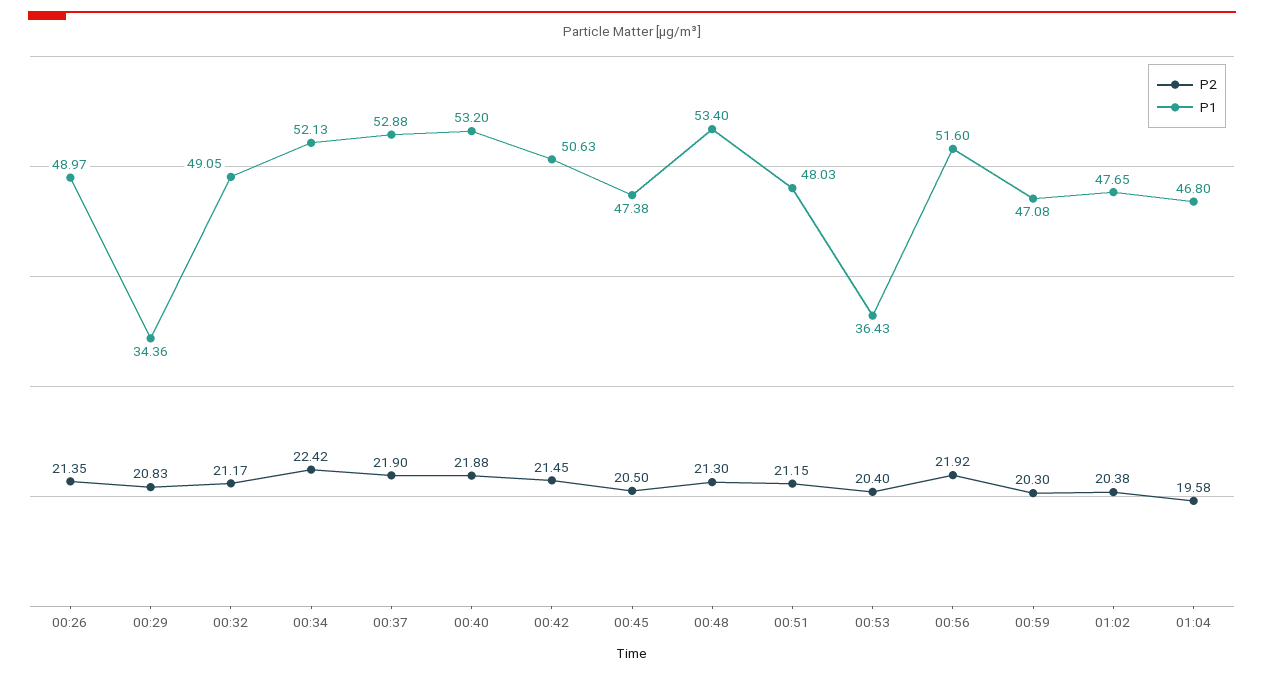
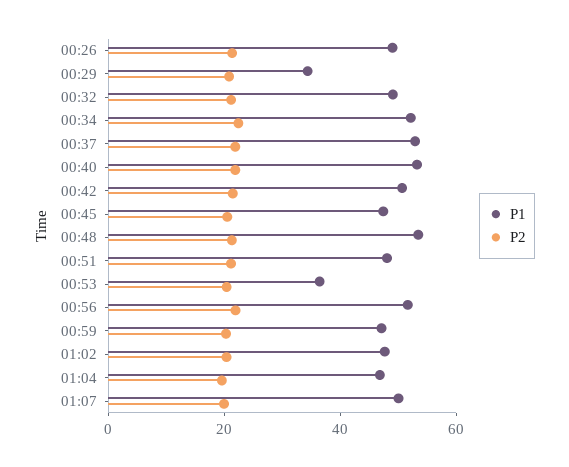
P1, 01:07: none -> 50
P2, 01:07: none -> 20

